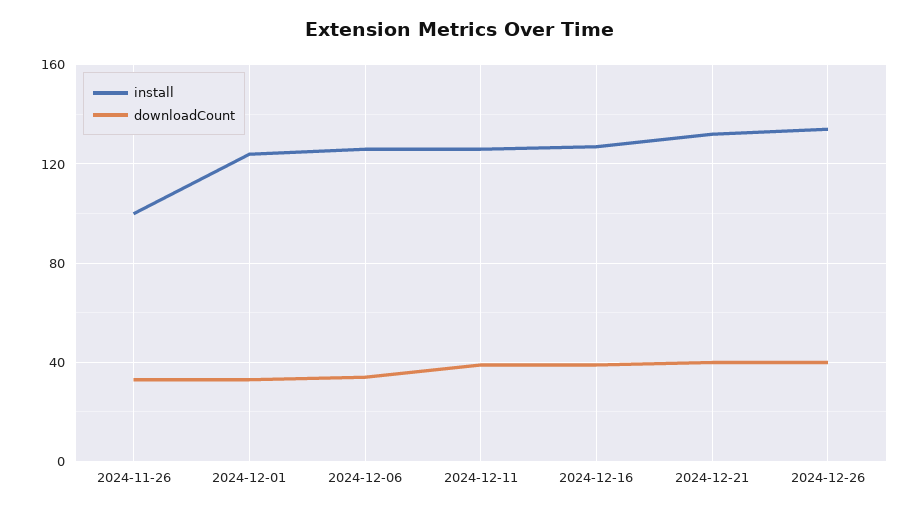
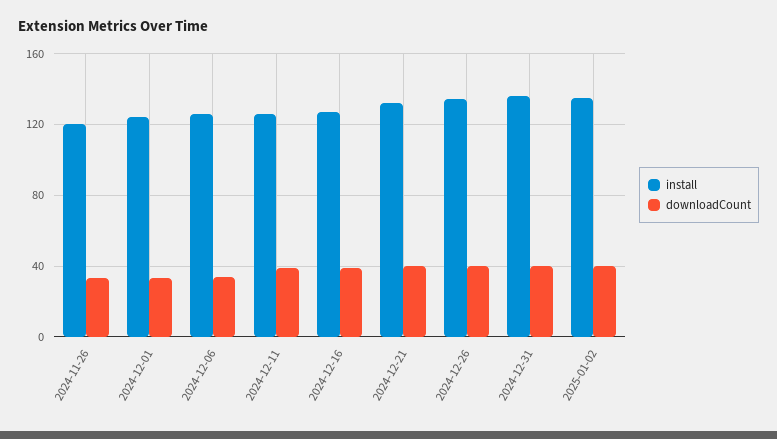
install, 2024-11-26: 100 -> 120
install, 2024-12-31: none -> 135
downloadCount, 2024-12-31: none -> 40
install, 2025-01-02: none -> 135
downloadCount, 2025-01-02: none -> 40

